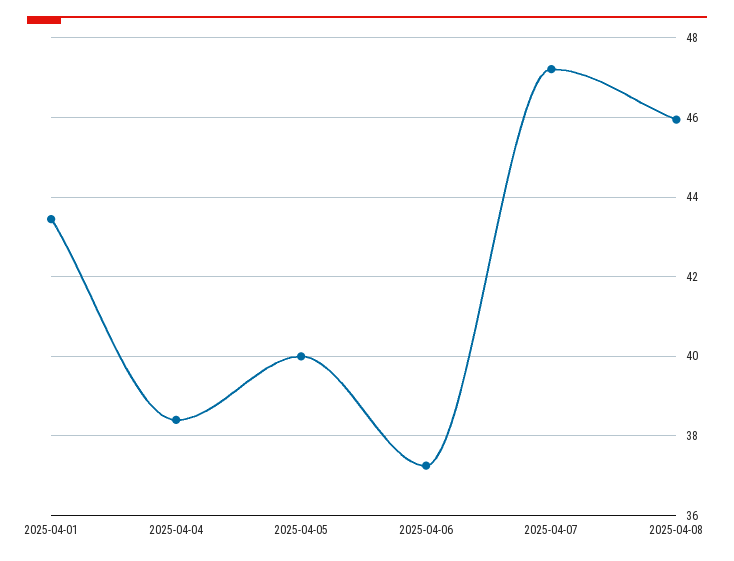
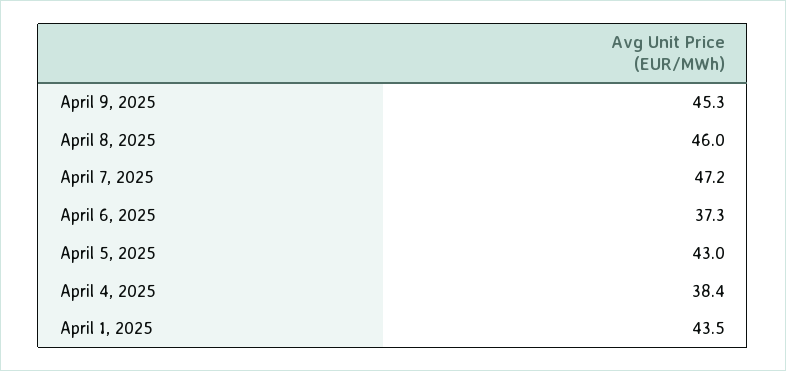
2025-04-05: 40 -> 43
April 9, 2025: none -> 45.3

